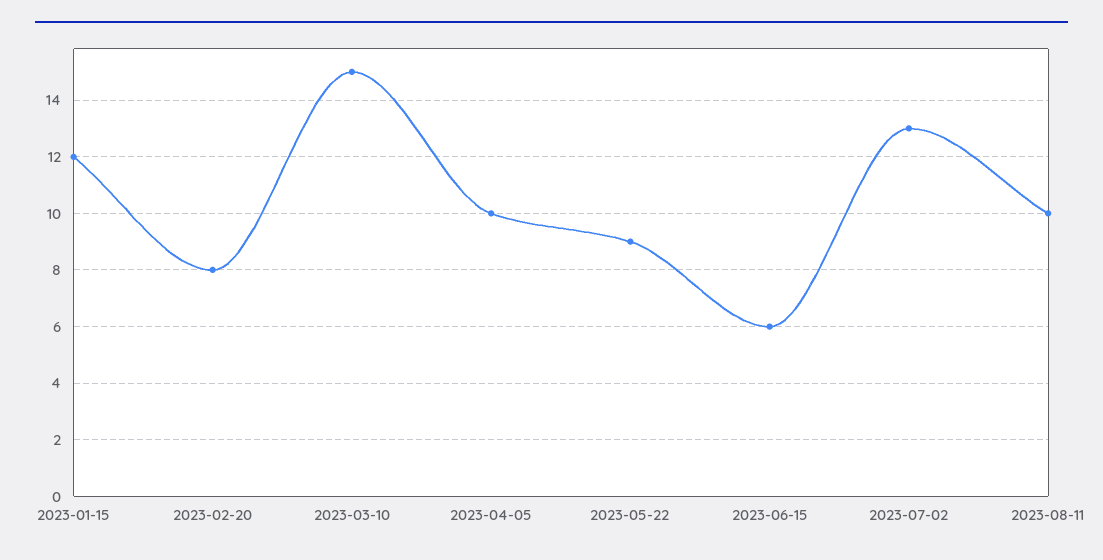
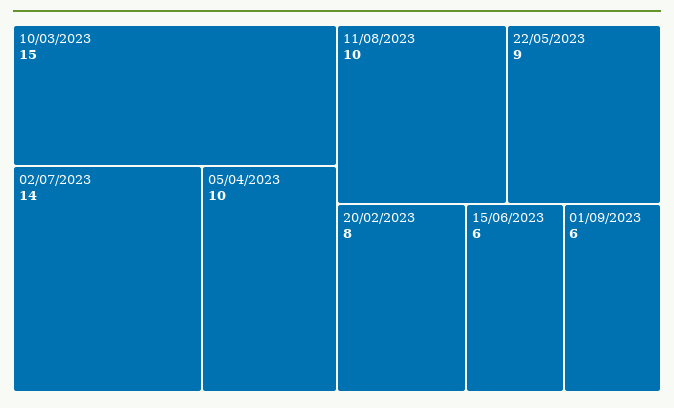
2023-01-15: 12 -> none
2023-07-02: 13 -> 14
01/09/2023: none -> 6

